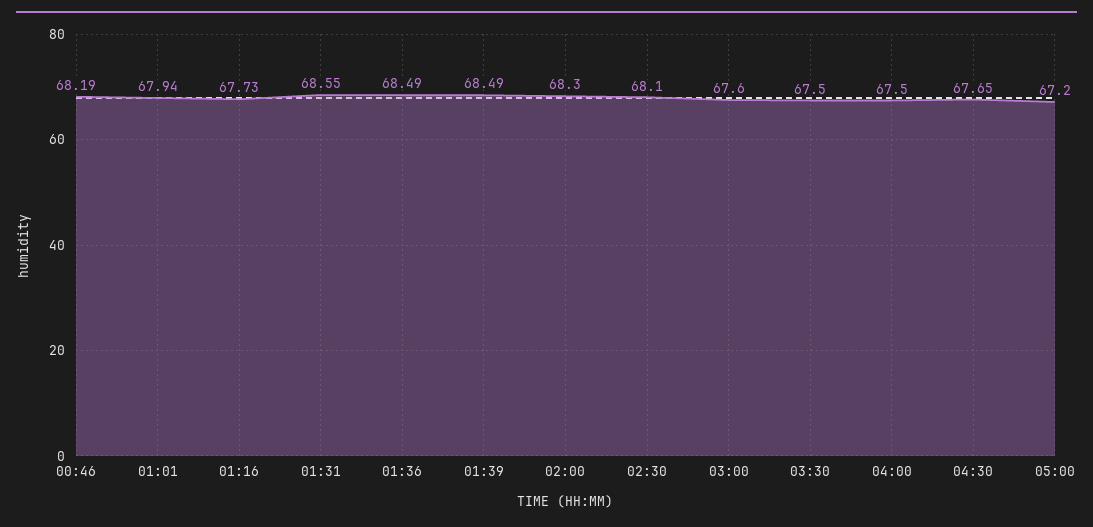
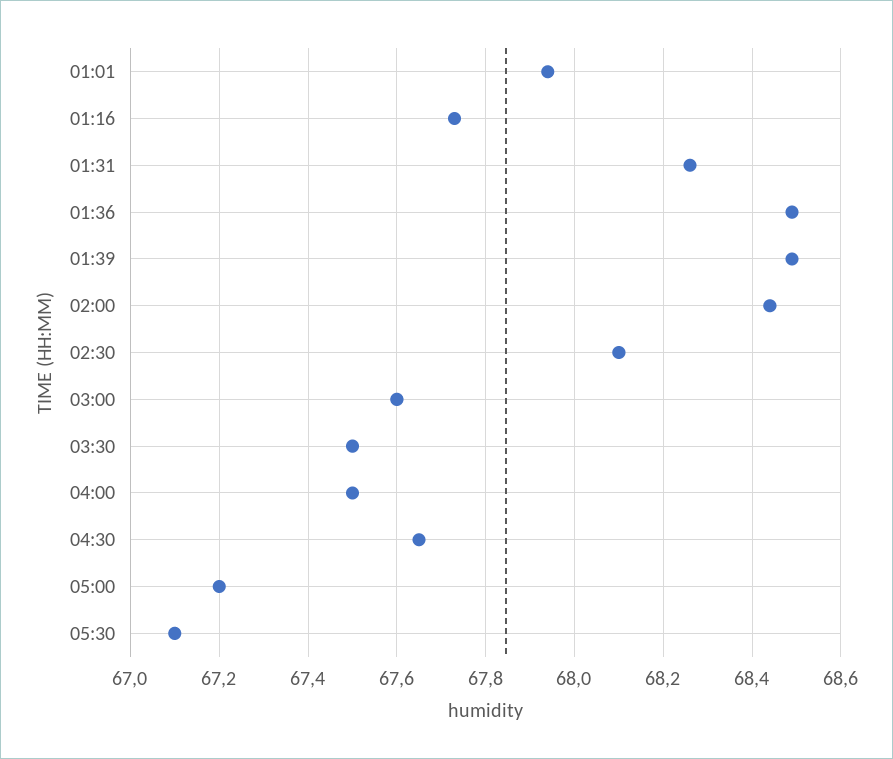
00:46: 68.19 -> none
01:31: 68.55 -> 68.25
02:00: 68.3 -> 68.45
05:30: none -> 67.1

